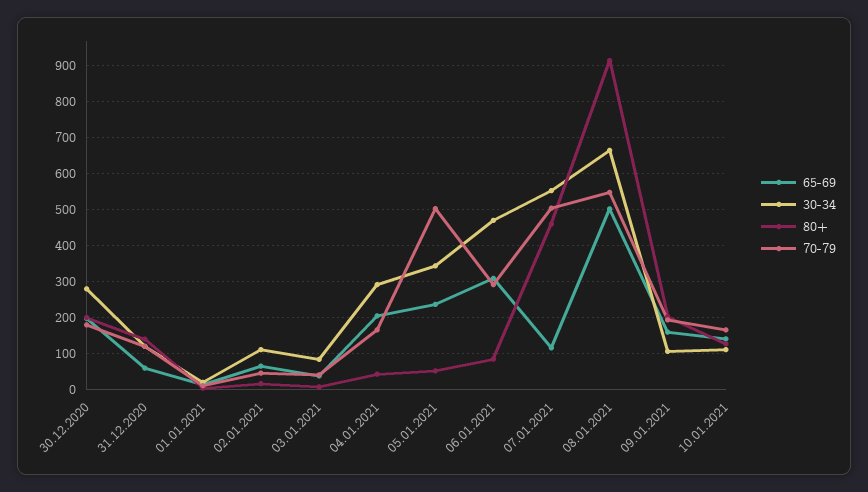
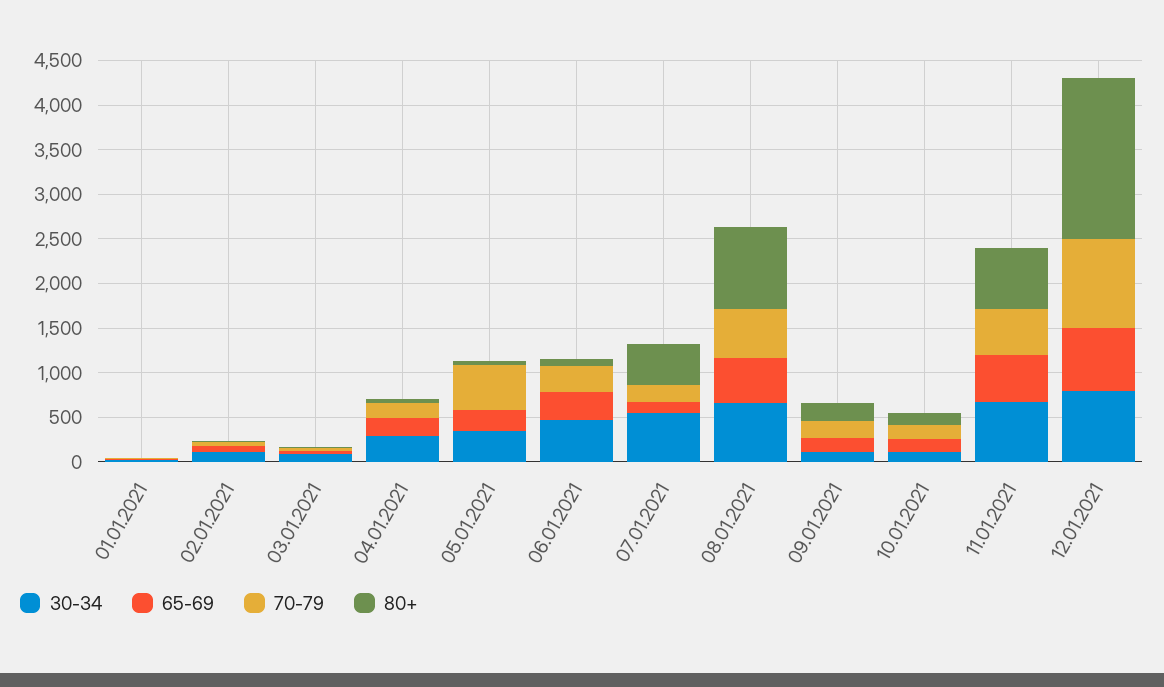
65-69, 30.12.2020: 200 -> none
30-34, 30.12.2020: 280 -> none
80+, 30.12.2020: 200 -> none
70-79, 30.12.2020: 180 -> none
65-69, 31.12.2020: 60 -> none
30-34, 31.12.2020: 120 -> none
80+, 31.12.2020: 140 -> none
70-79, 31.12.2020: 120 -> none
70-79, 07.01.2021: 500 -> 200
30-34, 11.01.2021: none -> 700
65-69, 11.01.2021: none -> 500
70-79, 11.01.2021: none -> 500
80+, 11.01.2021: none -> 700
30-34, 12.01.2021: none -> 800
65-69, 12.01.2021: none -> 700
70-79, 12.01.2021: none -> 1000
80+, 12.01.2021: none -> 1800

